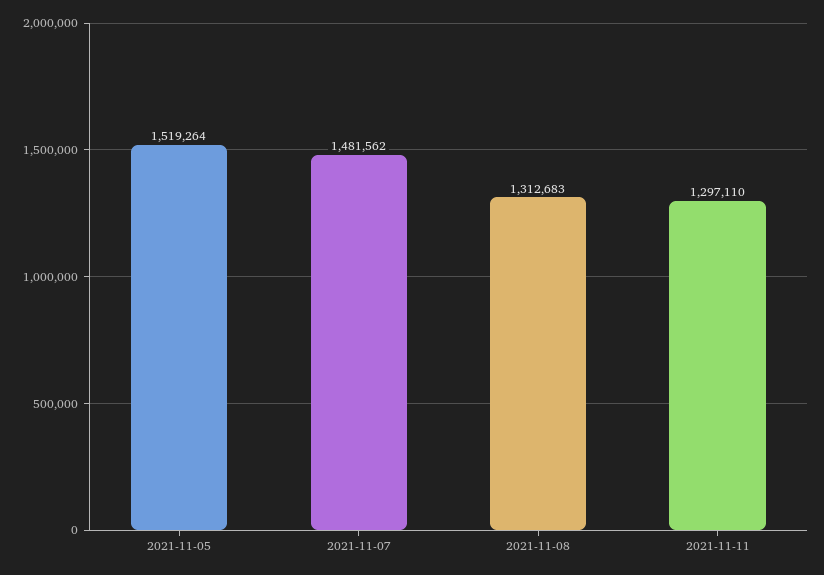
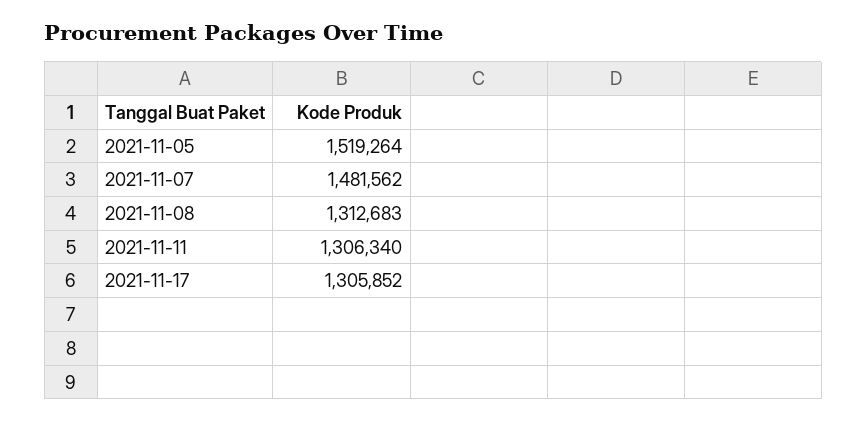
2021-11-11: 1297110 -> 1306340
2021-11-17: none -> 1305852

